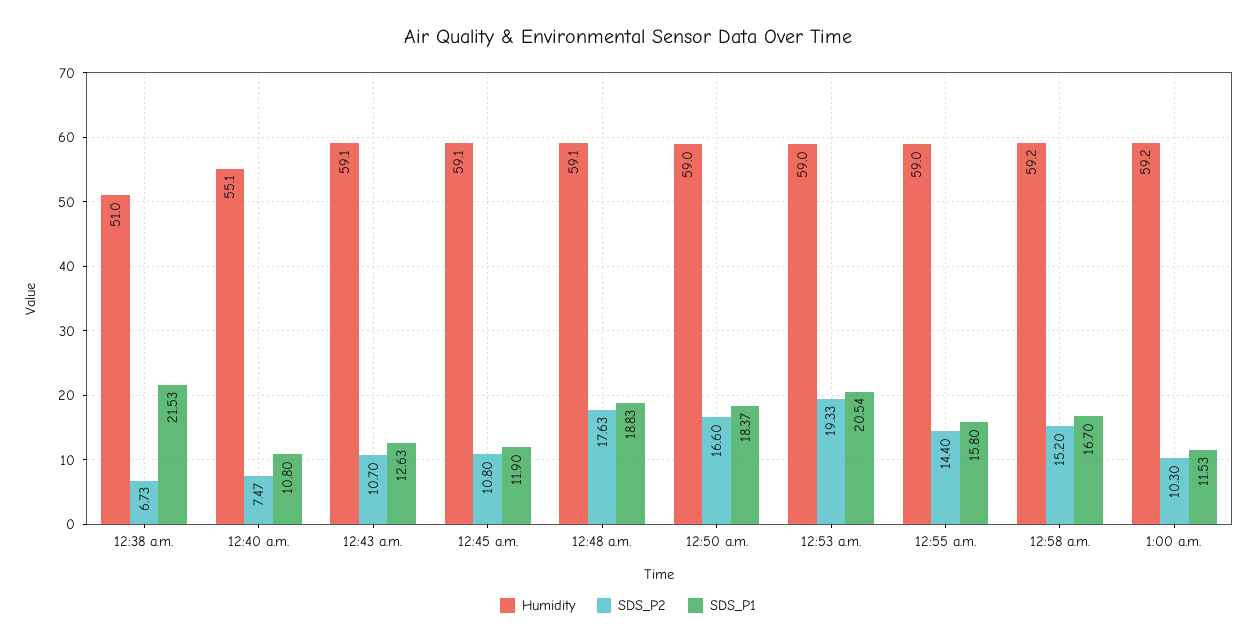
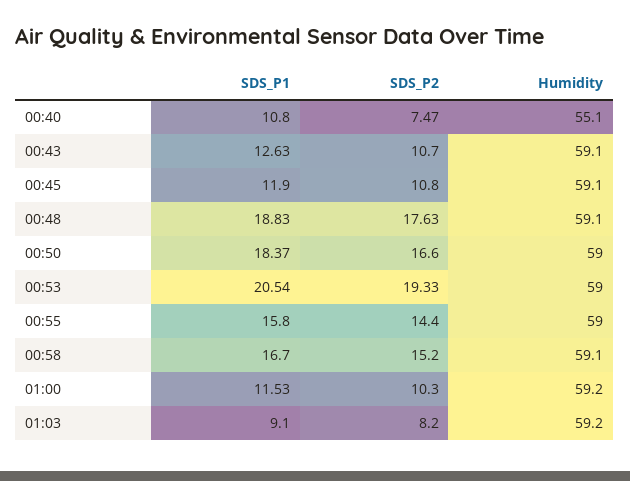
Humidity, 12:38 a.m.: 51 -> none
SDS_P2, 12:38 a.m.: 6.73 -> none
SDS_P1, 12:38 a.m.: 21.53 -> none
Humidity, 12:58 a.m.: 59.2 -> 59.1
SDS_P1, 01:03: none -> 9.1
SDS_P2, 01:03: none -> 8.2
Humidity, 01:03: none -> 59.2

